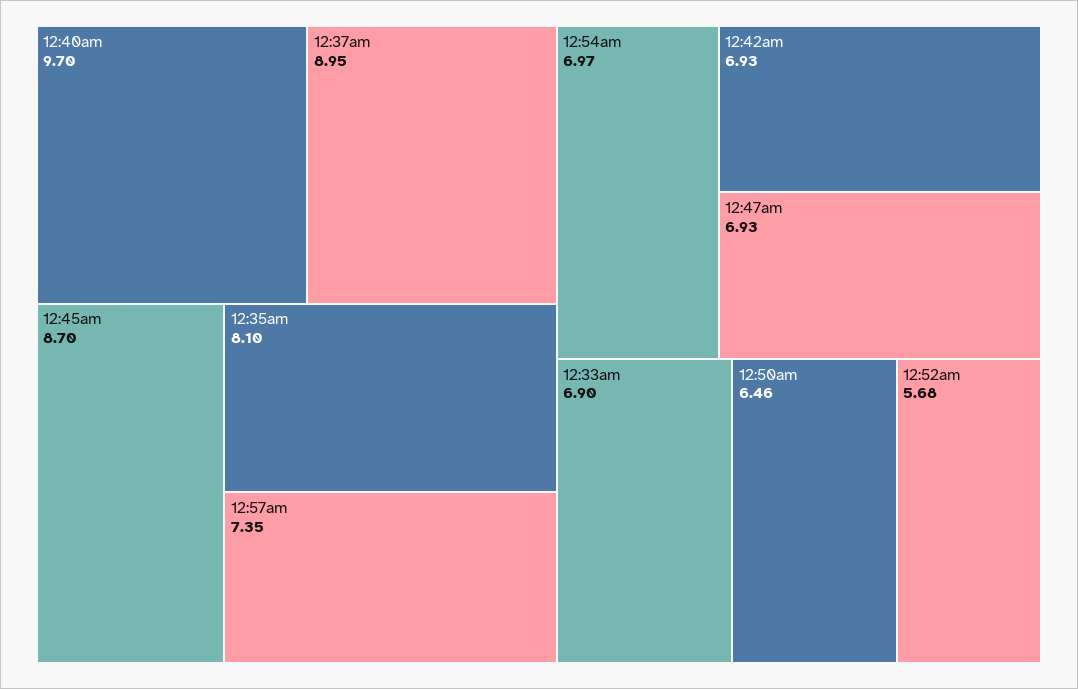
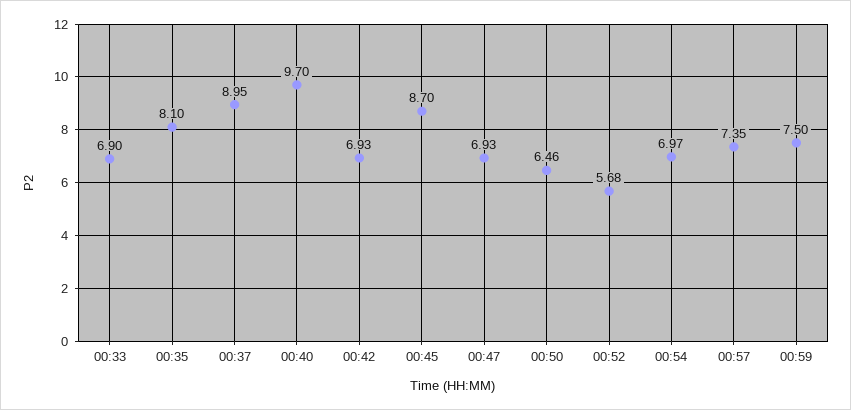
00:59: none -> 7.5

